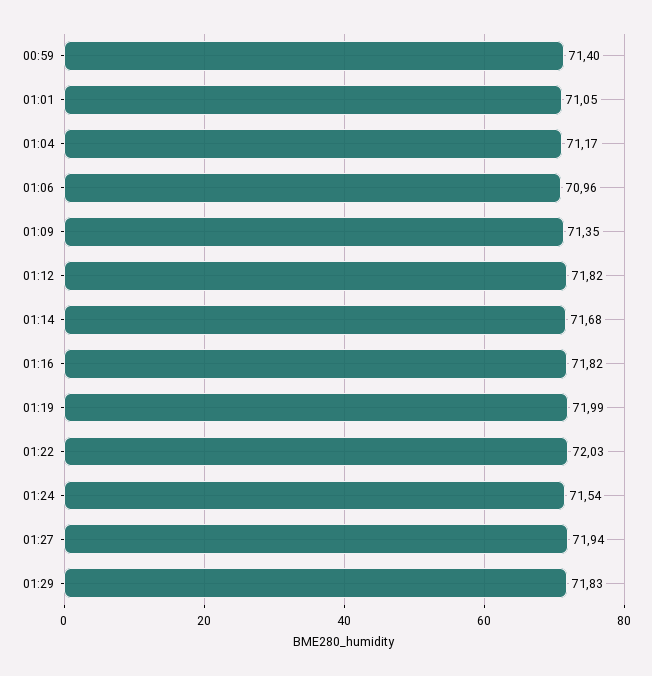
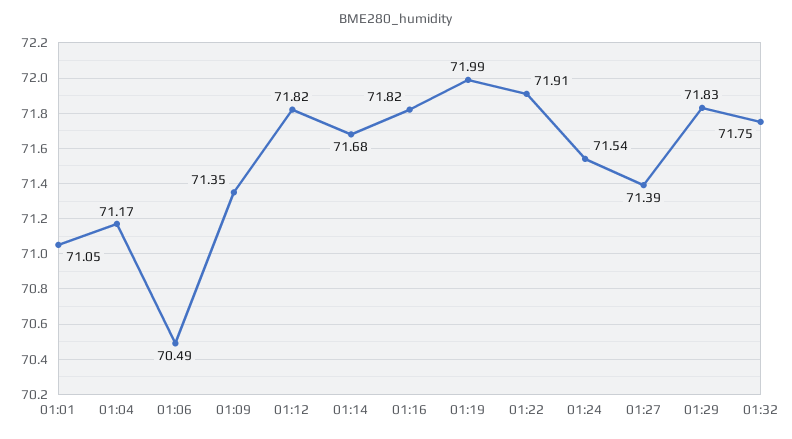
00:59: 71.4 -> none
01:06: 70.96 -> 70.49
01:22: 72.03 -> 71.91
01:27: 71.94 -> 71.39
01:32: none -> 71.75

